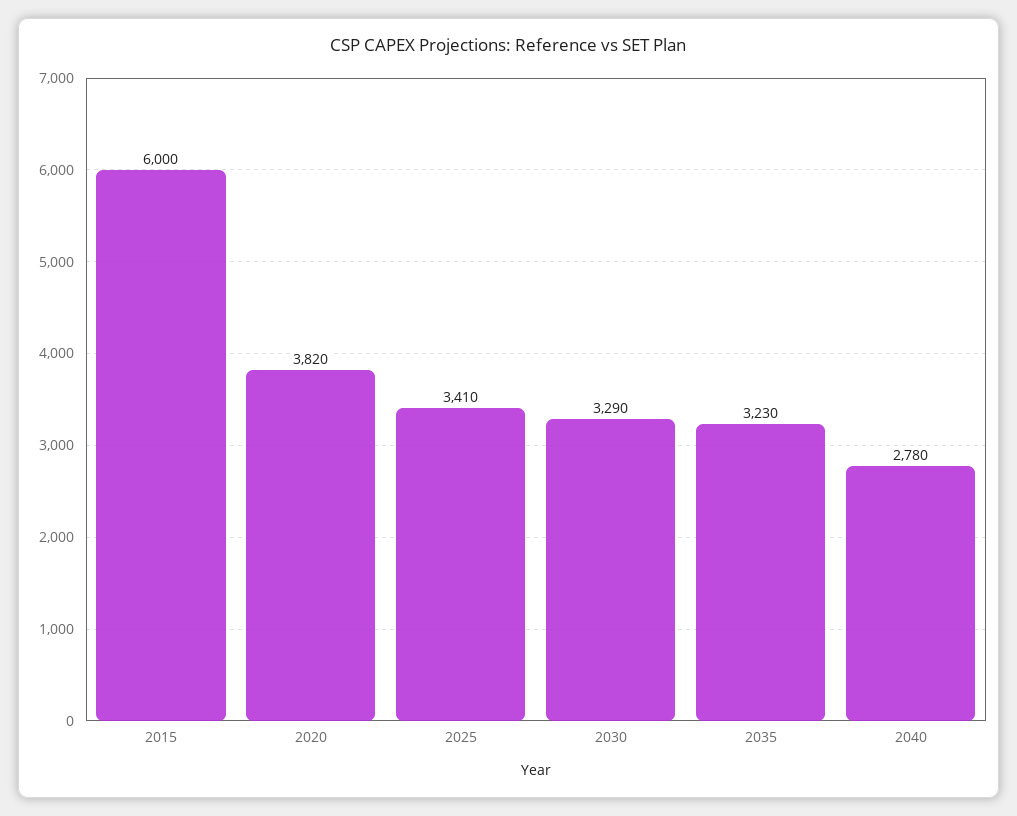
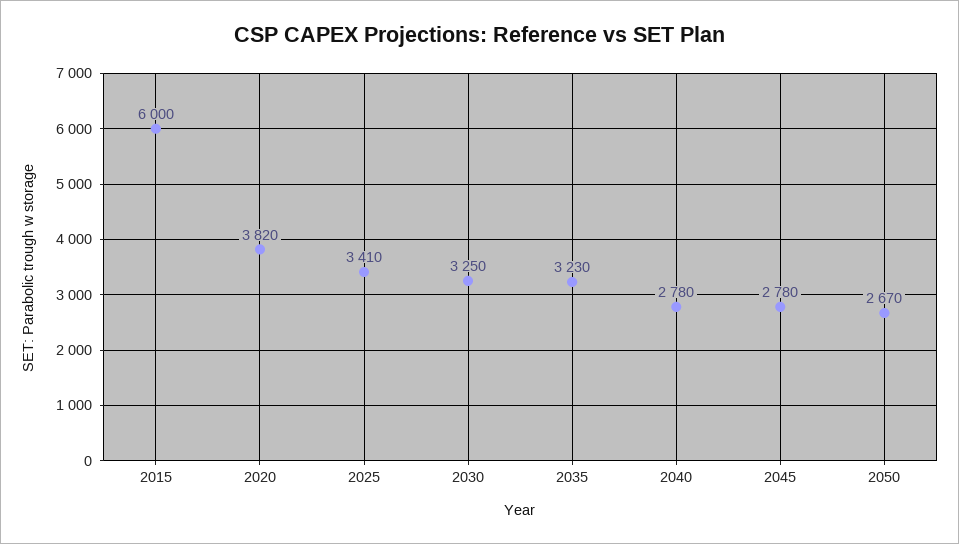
2030: 3290 -> 3250
2045: none -> 2780
2050: none -> 2670

